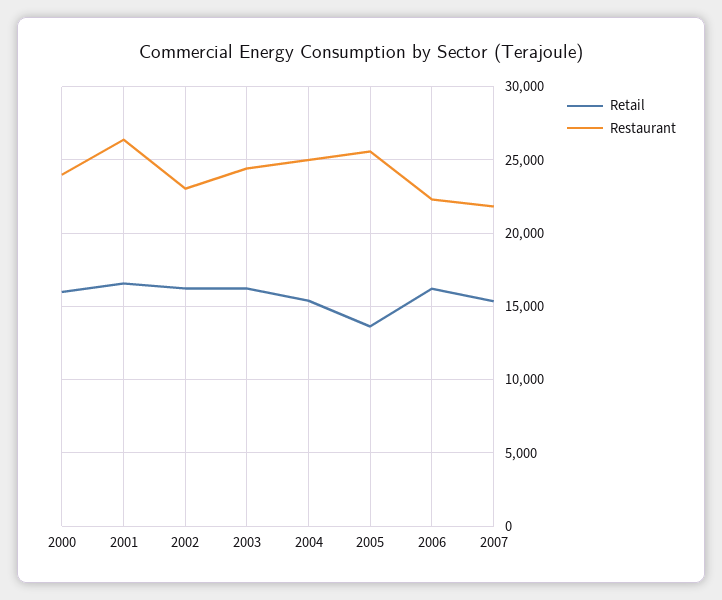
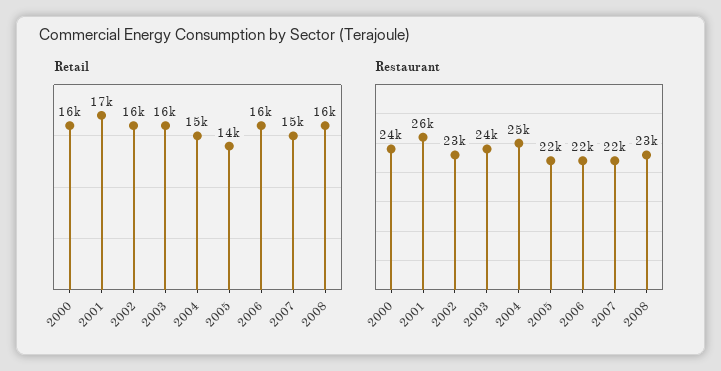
Restaurant, 2005: 25500 -> 22000
Retail, 2008: none -> 16000
Restaurant, 2008: none -> 23000

